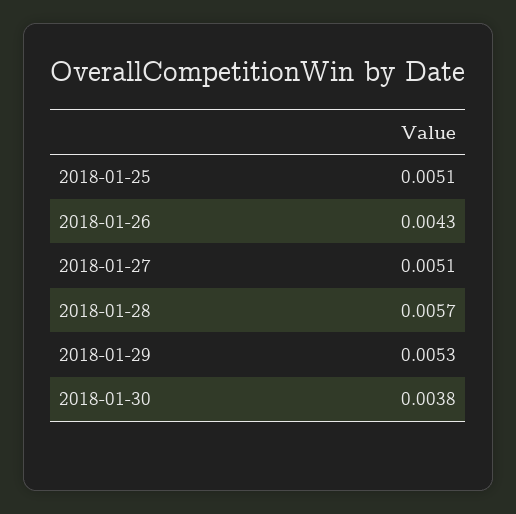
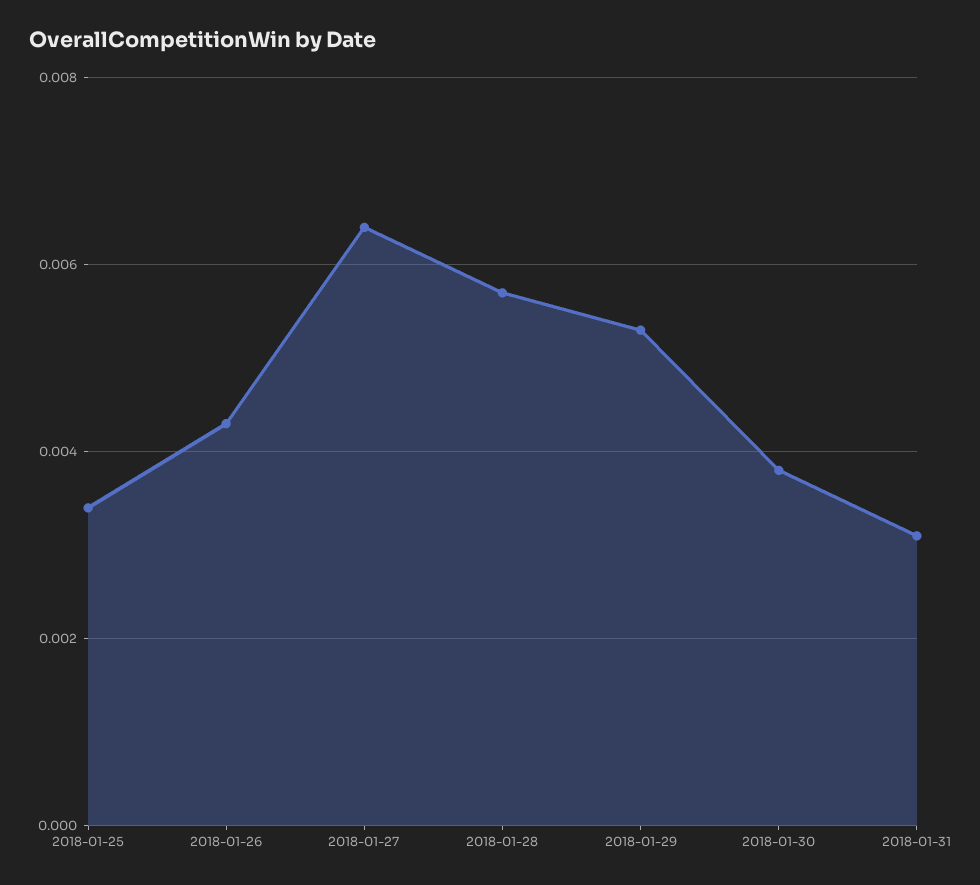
2018-01-25: 0.0051 -> 0.0035
2018-01-27: 0.0051 -> 0.0065
2018-01-31: none -> 0.003

